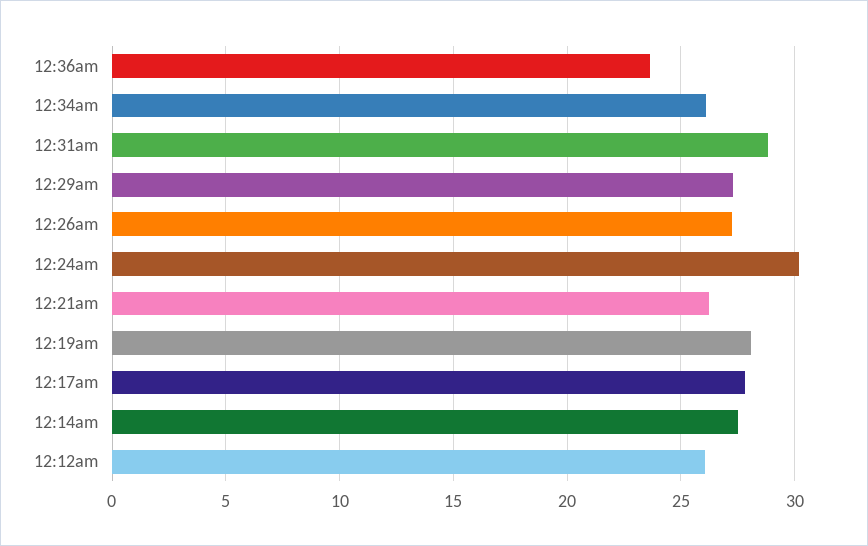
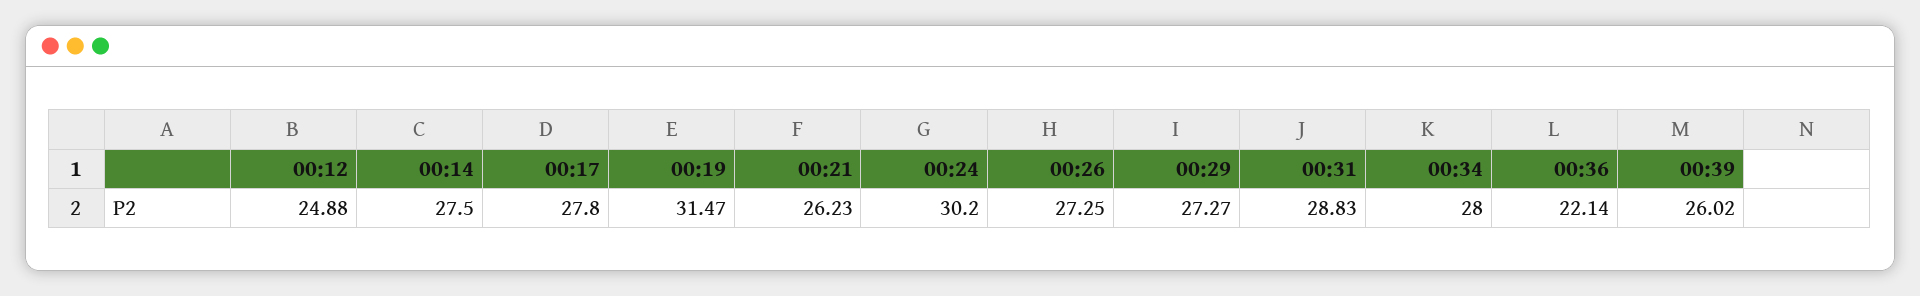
12:36am: 23.5 -> 22.14
12:34am: 26 -> 28
12:19am: 28 -> 31.47
12:12am: 26 -> 24.88
00:39: none -> 26.02

